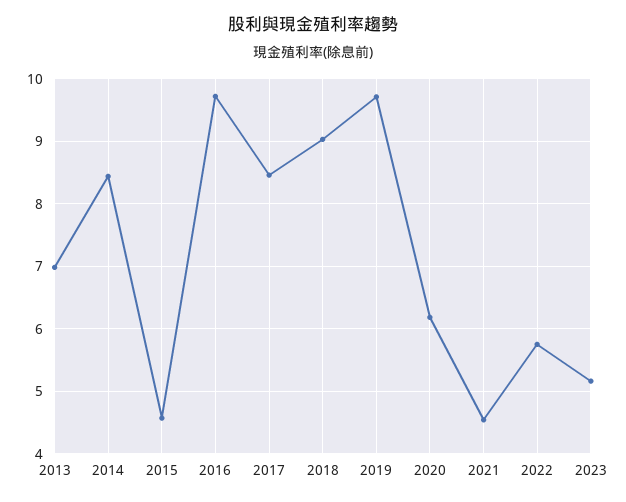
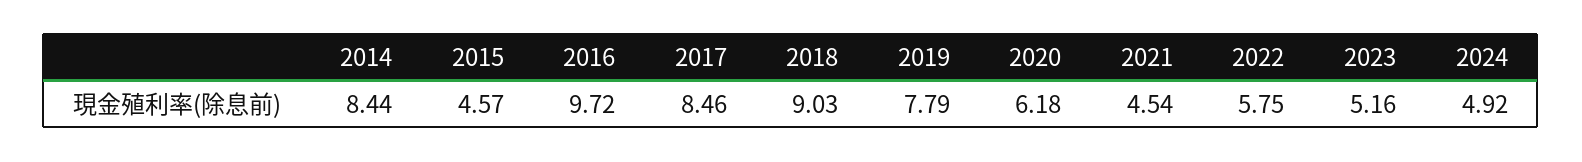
2013: 7 -> none
2019: 9.7 -> 7.79
2024: none -> 4.92

